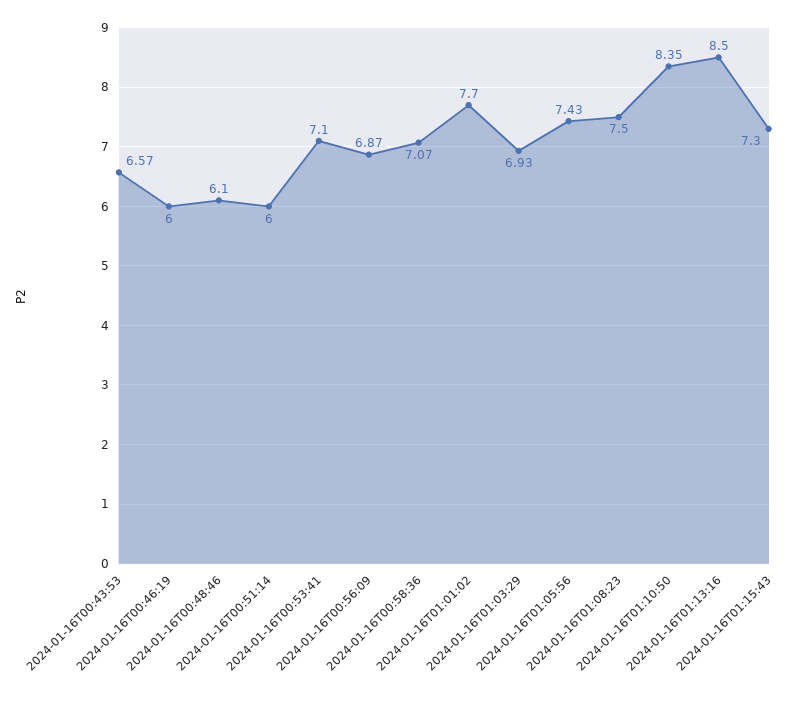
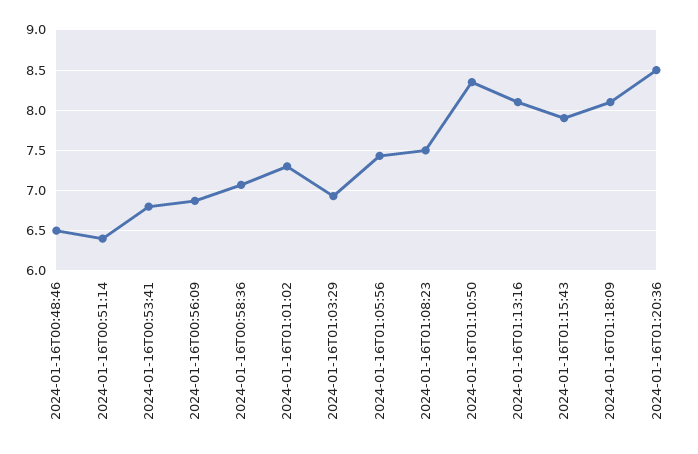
2024-01-16T00:43:53: 6.57 -> none
2024-01-16T00:46:19: 6 -> none
2024-01-16T00:48:46: 6.1 -> 6.5
2024-01-16T00:51:14: 6 -> 6.4
2024-01-16T00:53:41: 7.1 -> 6.8
2024-01-16T01:01:02: 7.7 -> 7.3
2024-01-16T01:13:16: 8.5 -> 8.1
2024-01-16T01:15:43: 7.3 -> 7.9
2024-01-16T01:18:09: none -> 8.1
2024-01-16T01:20:36: none -> 8.5

